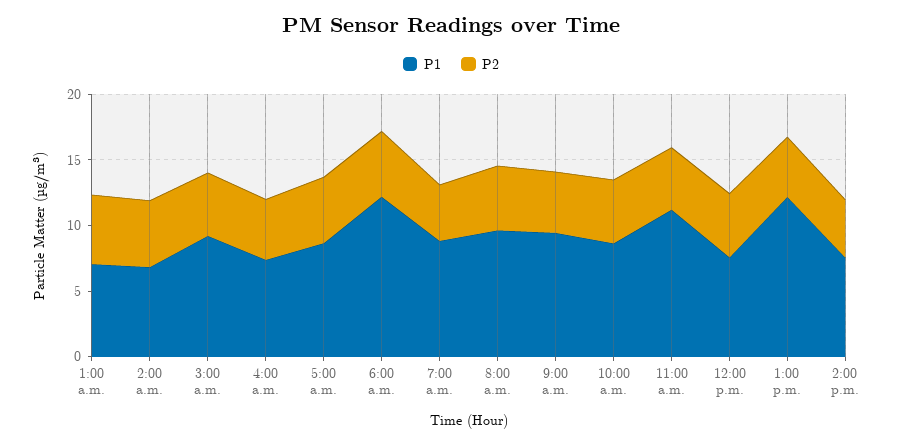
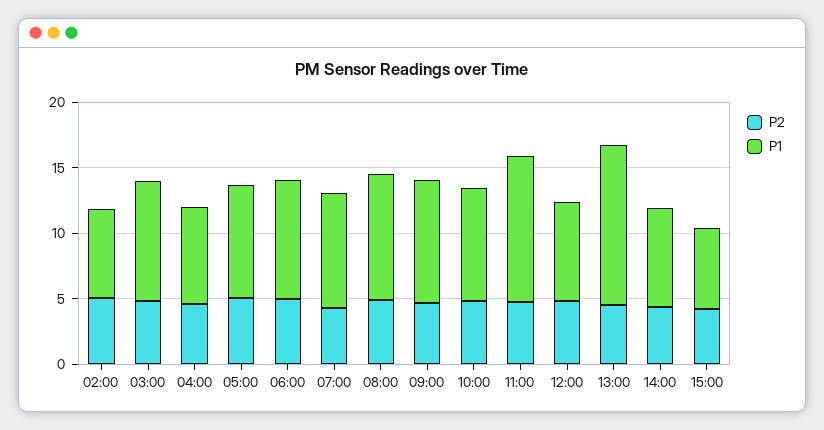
P1, 1:00 a.m.: 7 -> none
P2, 1:00 a.m.: 5 -> none
P1, 6:00 a.m.: 12 -> 9
P2, 15:00: none -> 4
P1, 15:00: none -> 6

